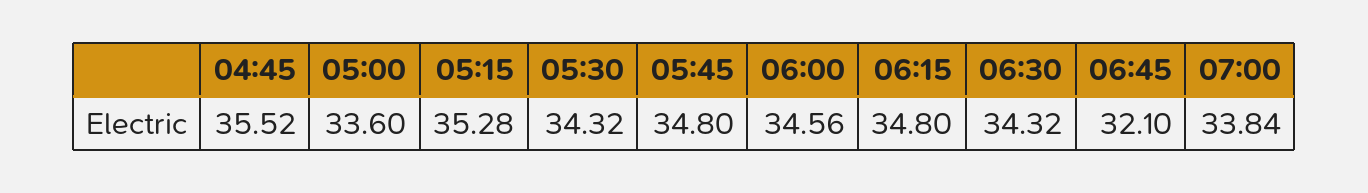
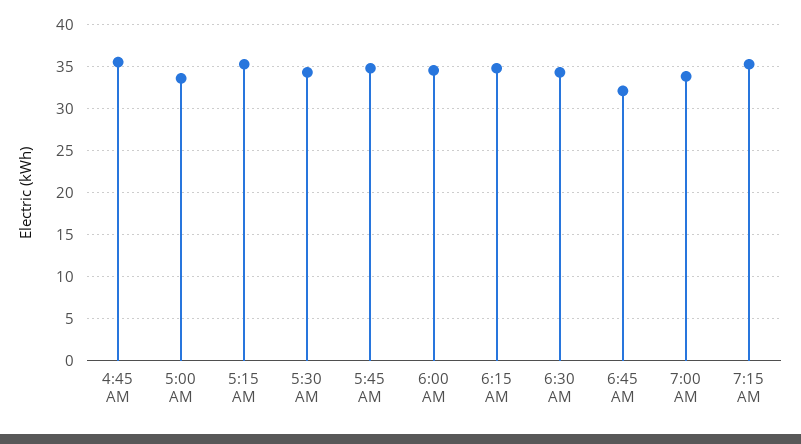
7:15 AM: none -> 35

